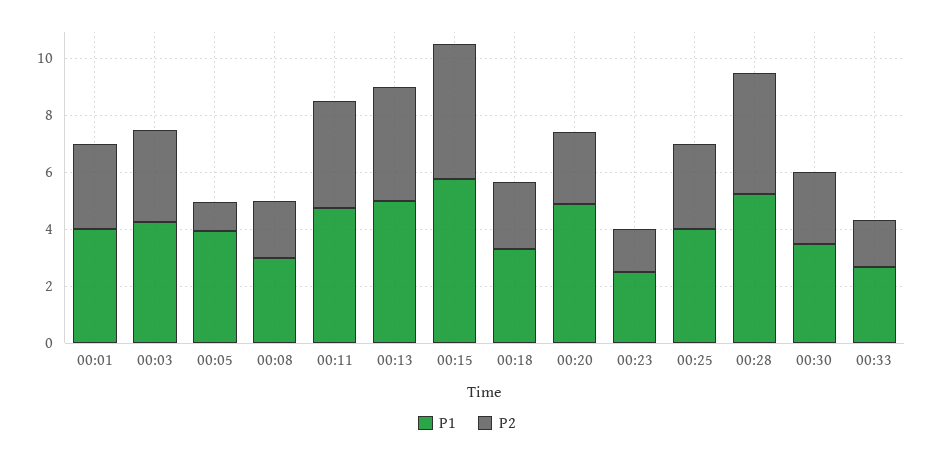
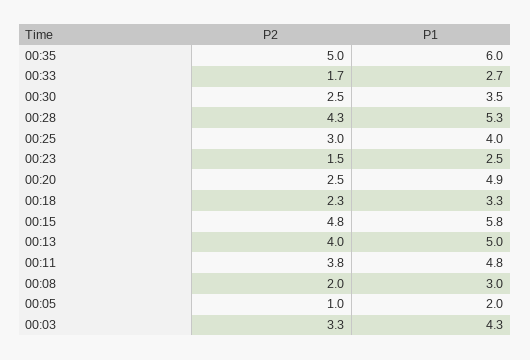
P1, 00:01: 4 -> none
P2, 00:01: 3 -> none
P1, 00:05: 4 -> 2
P2, 00:35: none -> 5
P1, 00:35: none -> 6

